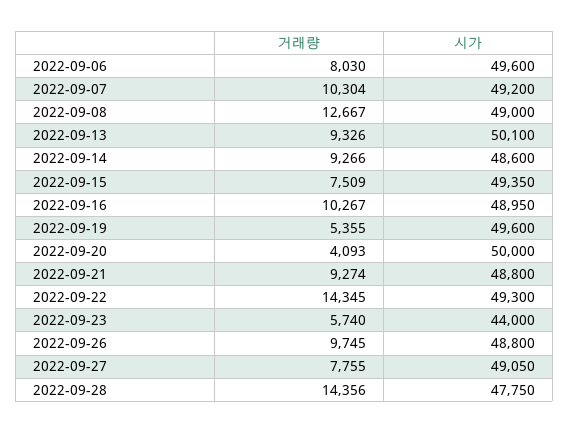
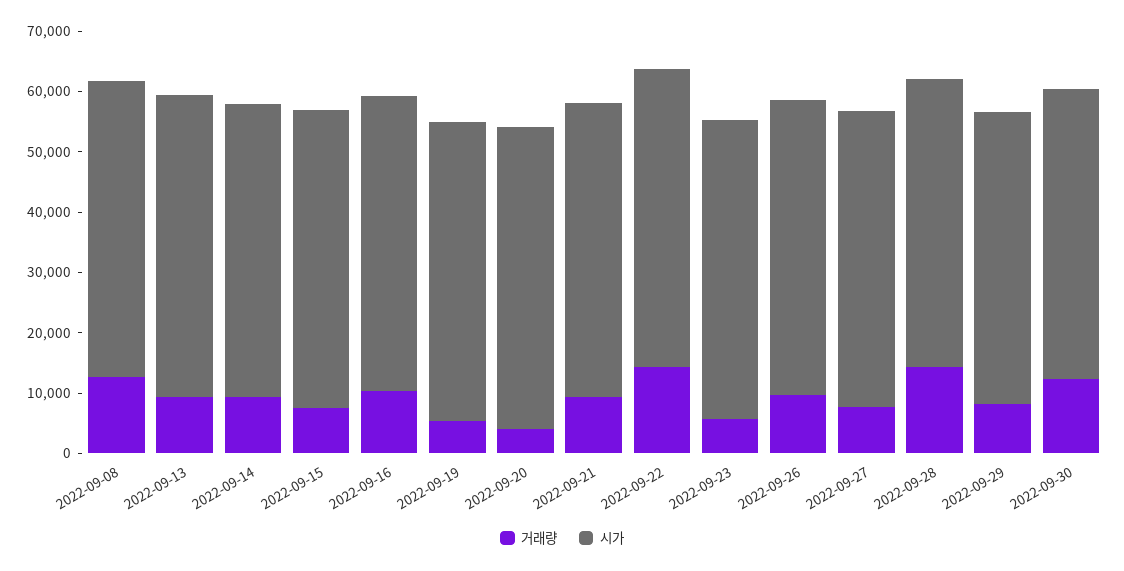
거래량, 2022-09-06: 8030 -> none
시가, 2022-09-06: 49600 -> none
거래량, 2022-09-07: 10304 -> none
시가, 2022-09-07: 49200 -> none
시가, 2022-09-23: 44000 -> 50000
거래량, 2022-09-29: none -> 8000
시가, 2022-09-29: none -> 48000
거래량, 2022-09-30: none -> 12000
시가, 2022-09-30: none -> 48000

